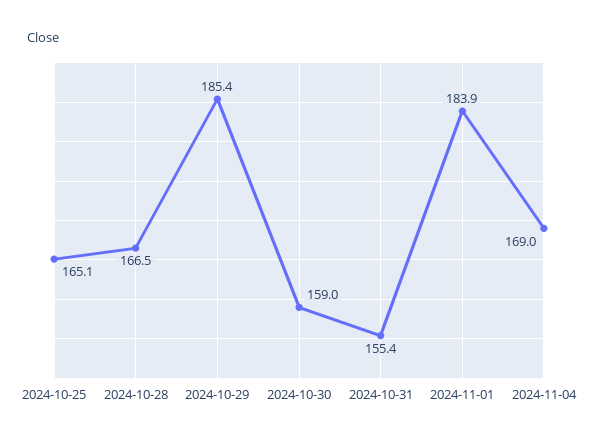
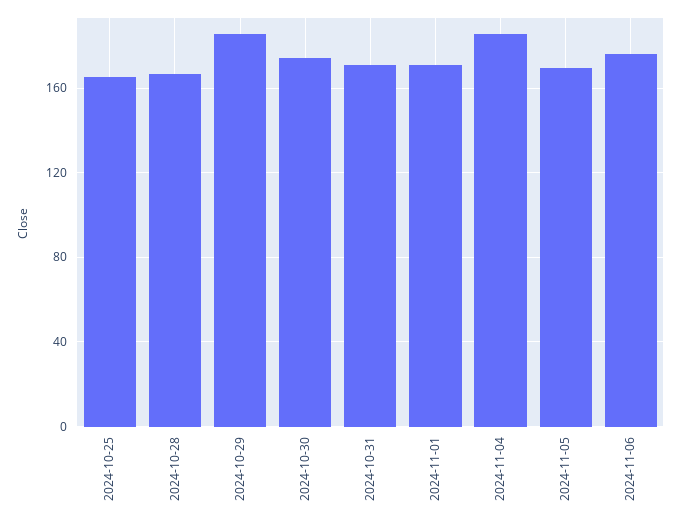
2024-10-30: 159 -> 175
2024-10-31: 155.4 -> 170
2024-11-01: 183.9 -> 170
2024-11-04: 169 -> 185
2024-11-05: none -> 170
2024-11-06: none -> 175

